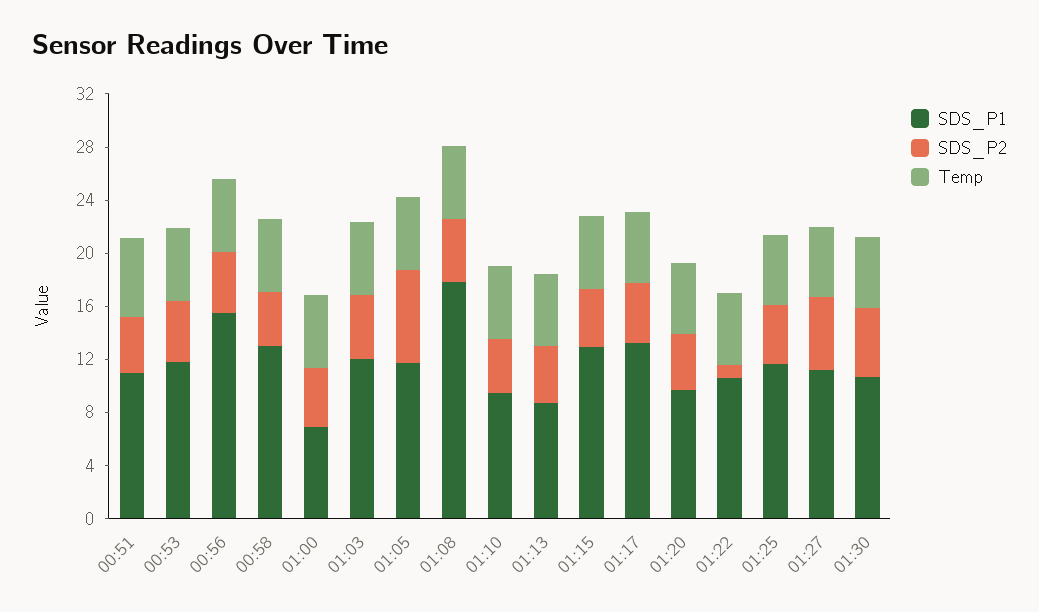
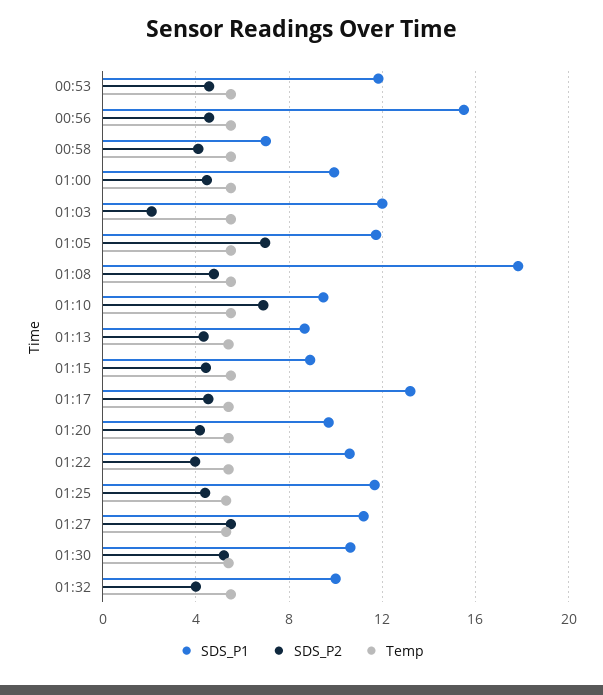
SDS_P1, 00:51: 11 -> none
SDS_P2, 00:51: 4 -> none
Temp, 00:51: 6 -> none
SDS_P1, 00:58: 13 -> 7
SDS_P1, 01:00: 7 -> 10
SDS_P2, 01:03: 5 -> 2
SDS_P2, 01:10: 4 -> 7
SDS_P1, 01:15: 13 -> 9
SDS_P2, 01:22: 1 -> 4
SDS_P1, 01:32: none -> 10
SDS_P2, 01:32: none -> 4
Temp, 01:32: none -> 5.5

